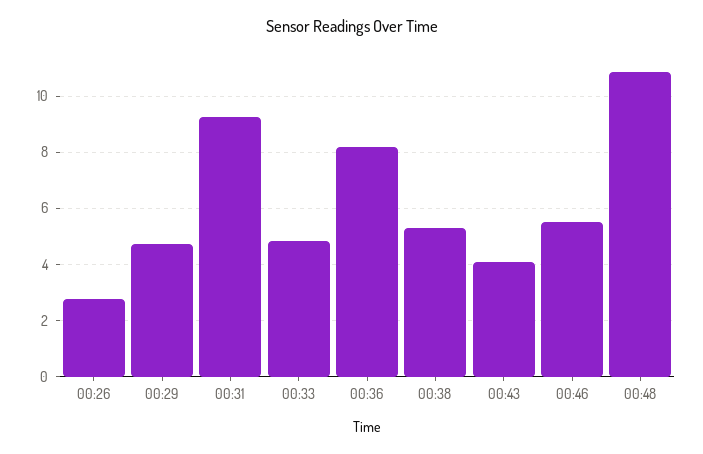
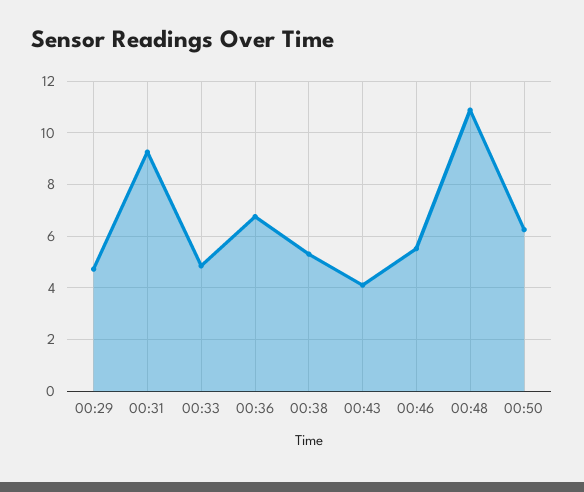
00:26: 2.75 -> none
00:36: 8.25 -> 6.75
00:50: none -> 6.25

